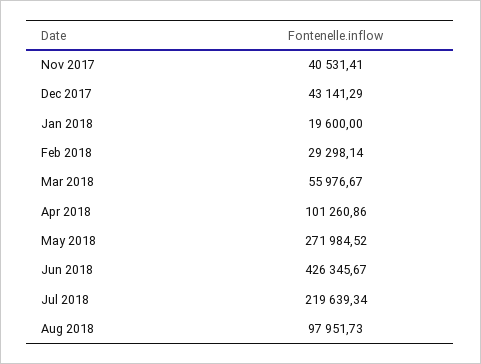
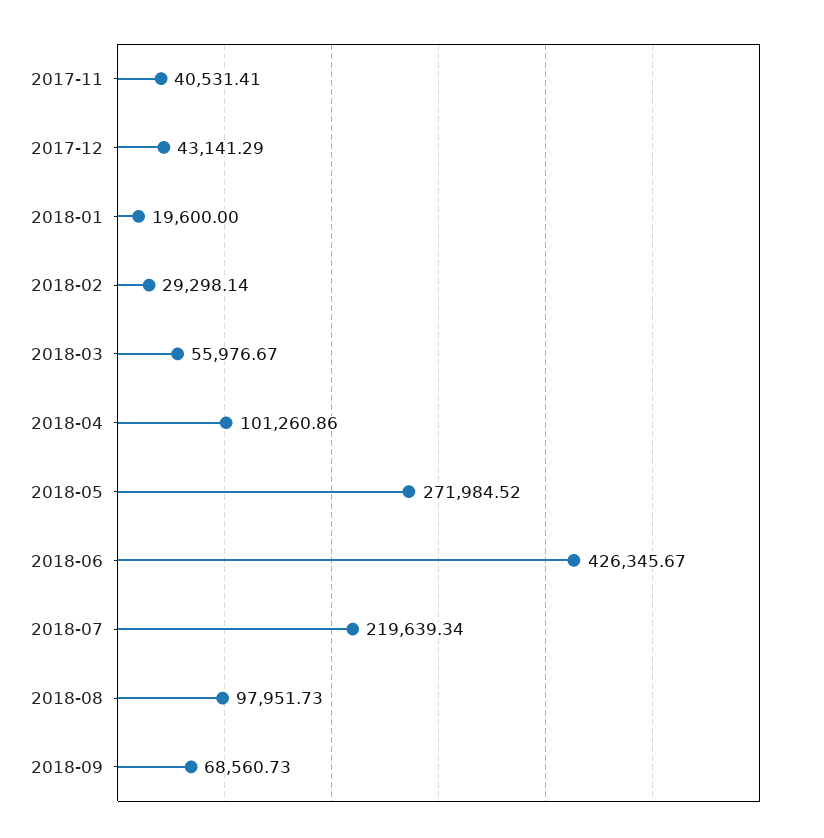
2018-09: none -> 68560.73

